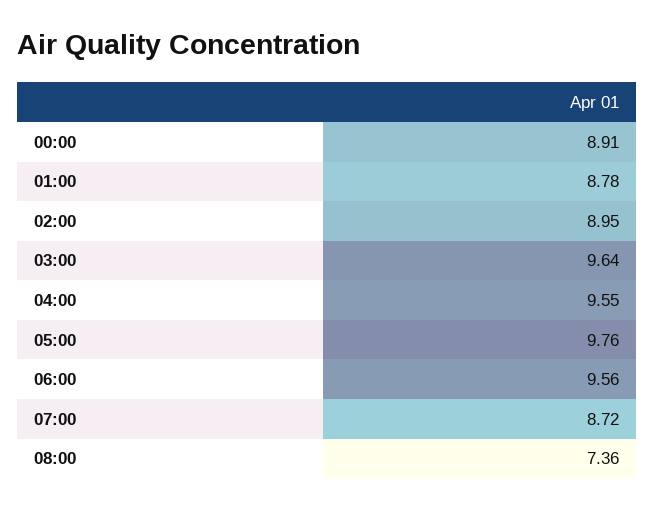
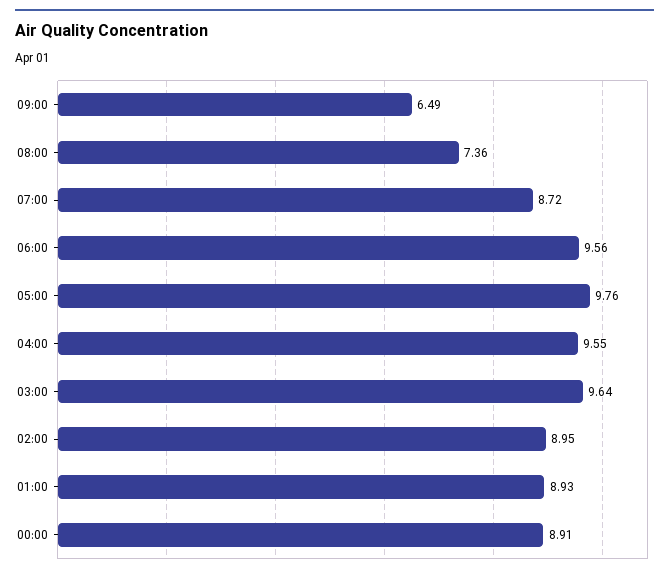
01:00: 8.78 -> 8.93
09:00: none -> 6.49

